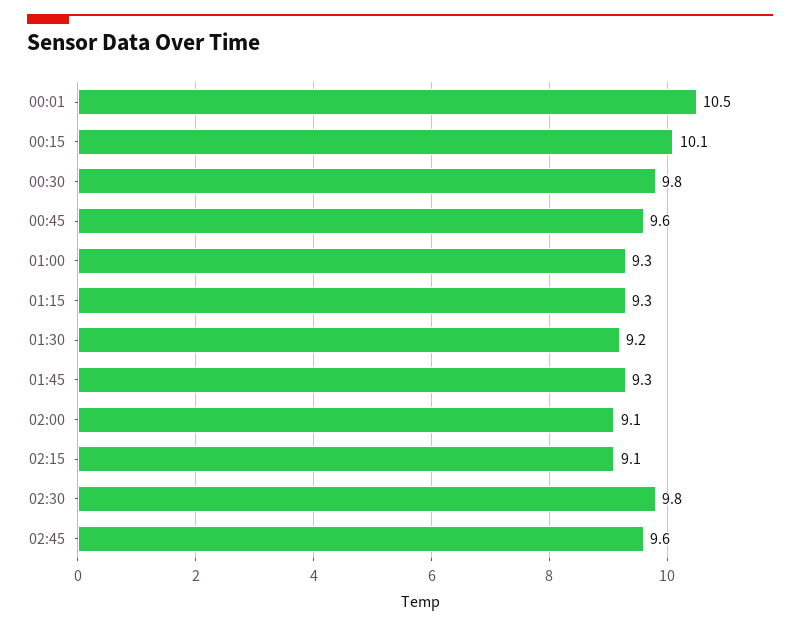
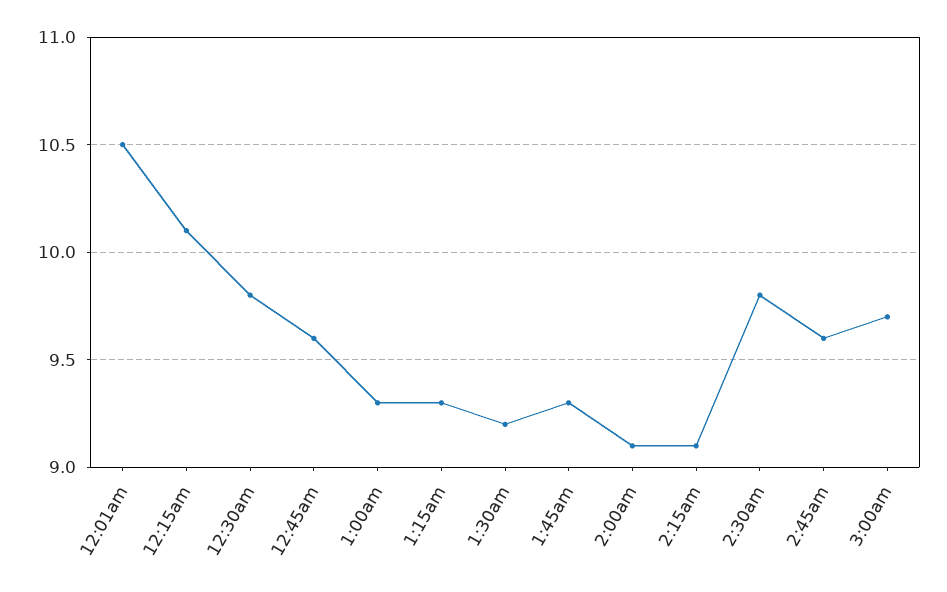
3:00am: none -> 9.7

